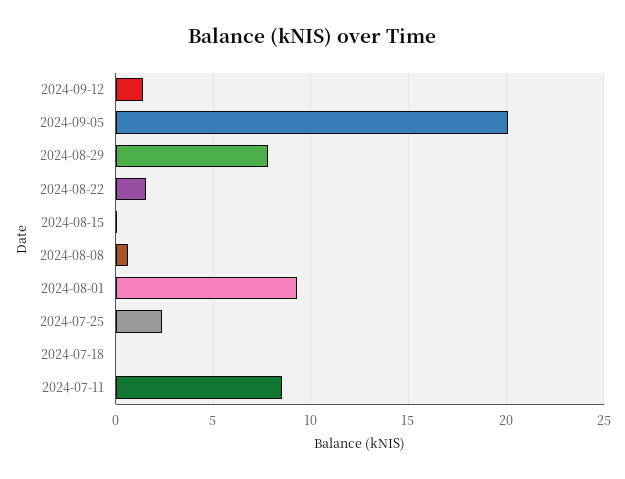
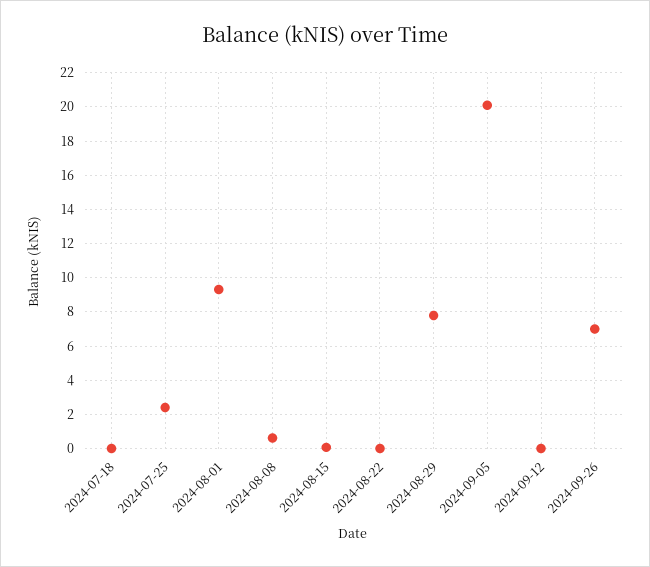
2024-09-12: 1.5 -> 0
2024-08-22: 1.5 -> 0
2024-07-11: 8.5 -> none
2024-09-26: none -> 7

